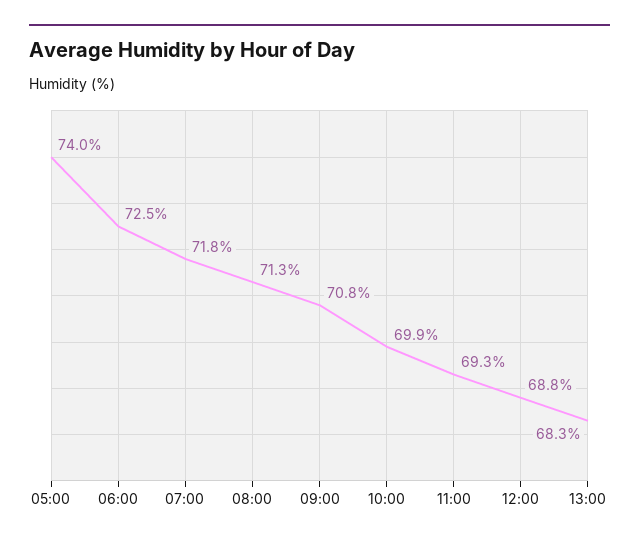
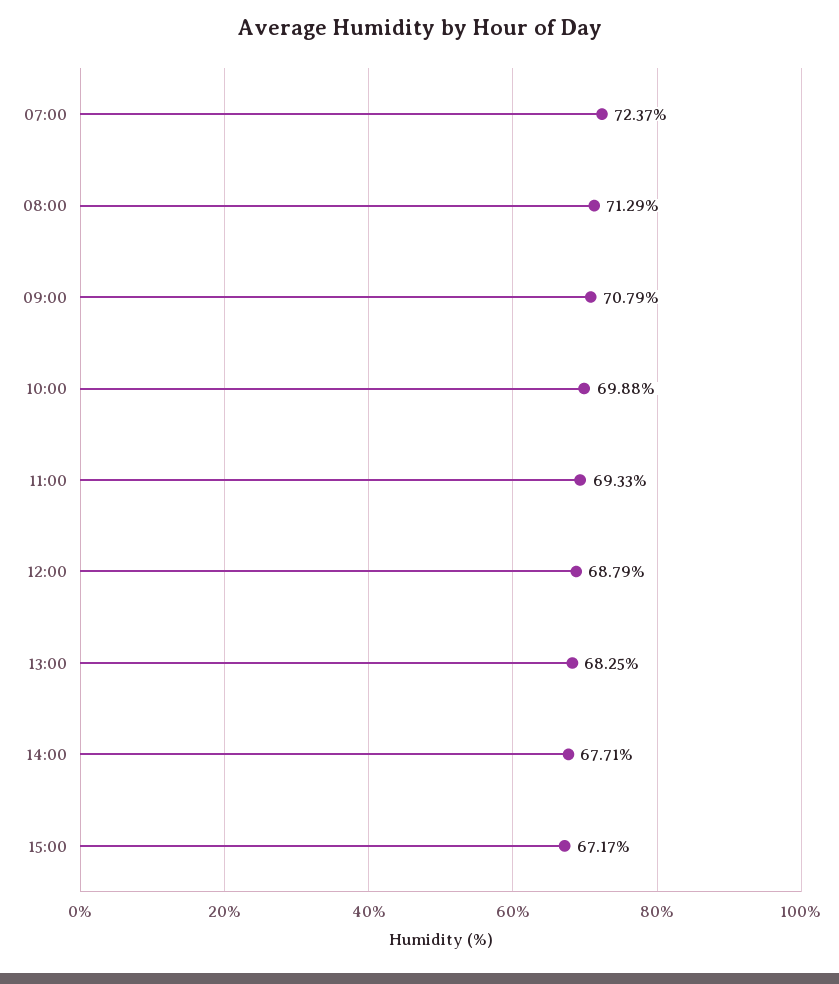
05:00: 74 -> none
06:00: 72.5 -> none
07:00: 71.8 -> 72.37
14:00: none -> 67.71
15:00: none -> 67.17

